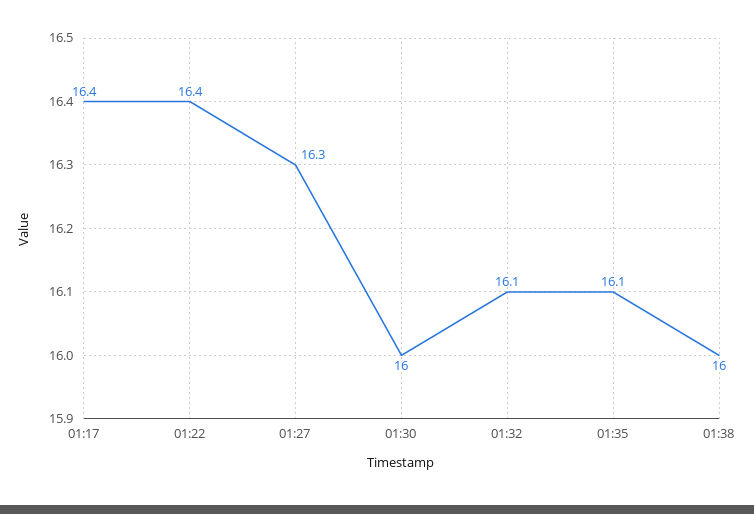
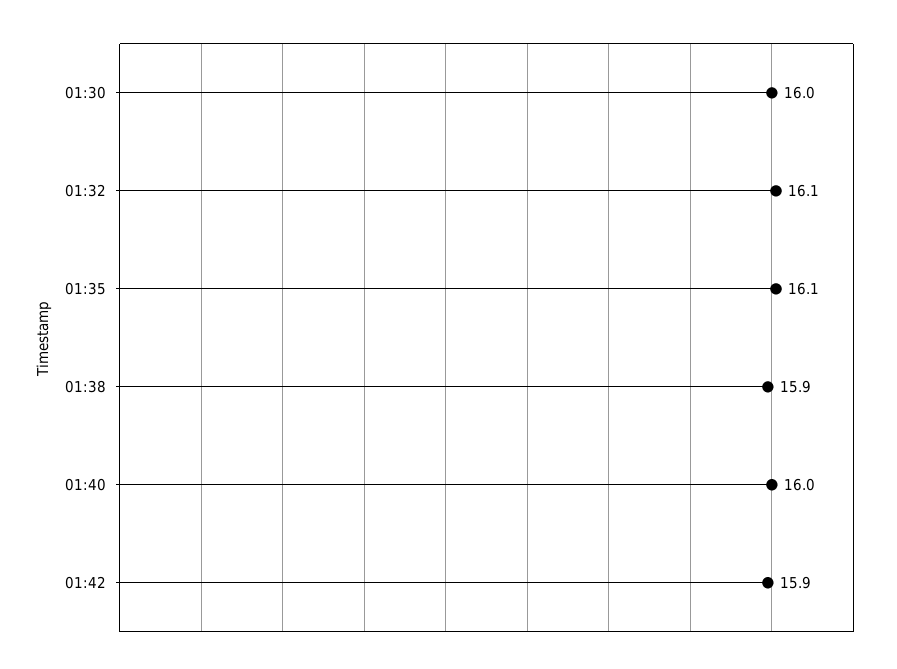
01:17: 16.4 -> none
01:22: 16.4 -> none
01:27: 16.3 -> none
01:38: 16 -> 15.9
01:40: none -> 16
01:42: none -> 15.9

